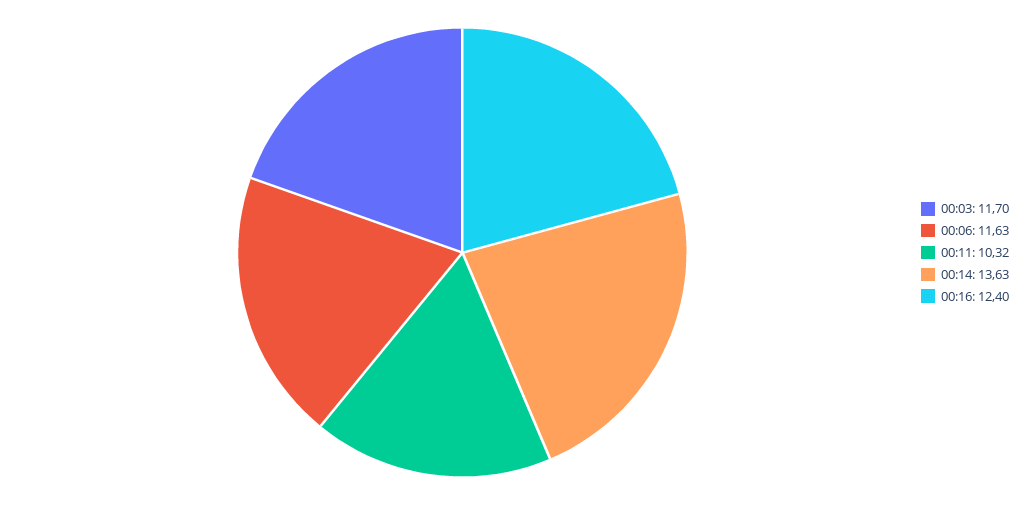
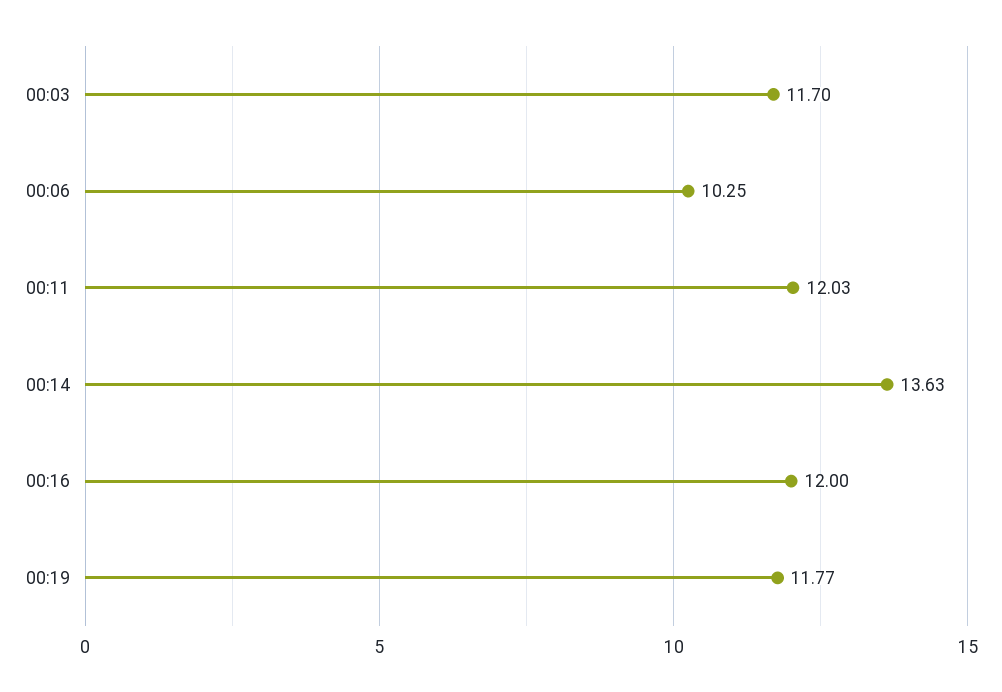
00:06: 11.63 -> 10.25
00:11: 10.32 -> 12.03
00:16: 12.4 -> 12
00:19: none -> 11.77

